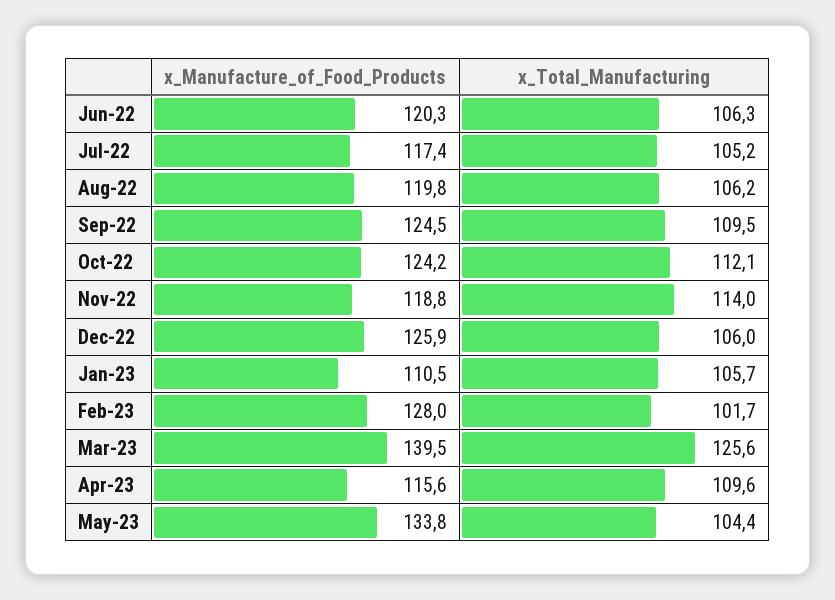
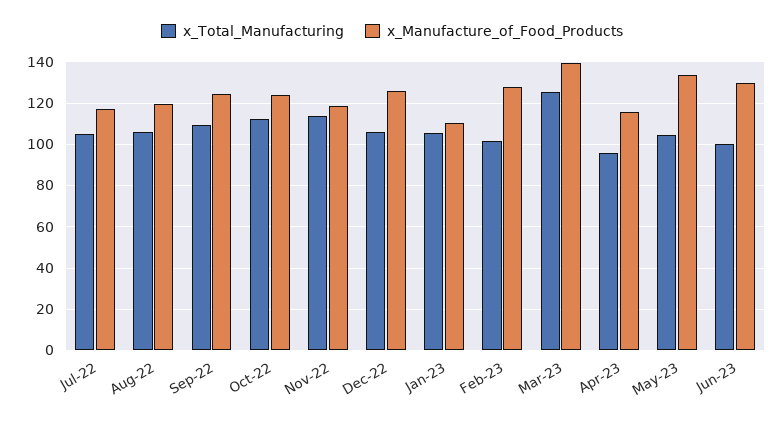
x_Manufacture_of_Food_Products, Jun-22: 120.3 -> none
x_Total_Manufacturing, Jun-22: 106.3 -> none
x_Total_Manufacturing, Apr-23: 109.6 -> 95
x_Total_Manufacturing, Jun-23: none -> 100
x_Manufacture_of_Food_Products, Jun-23: none -> 130

